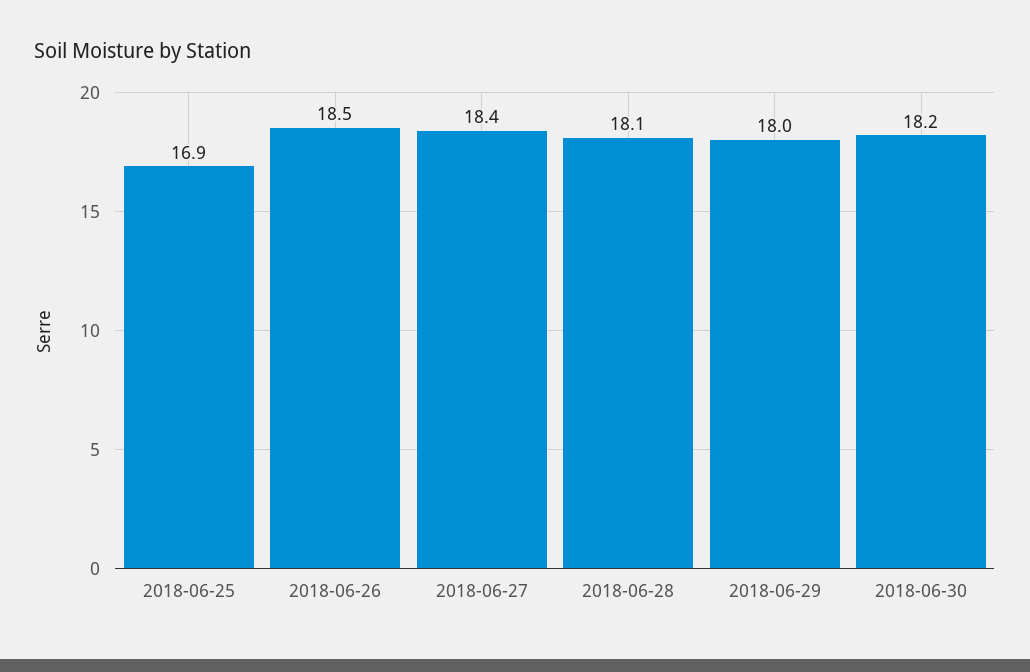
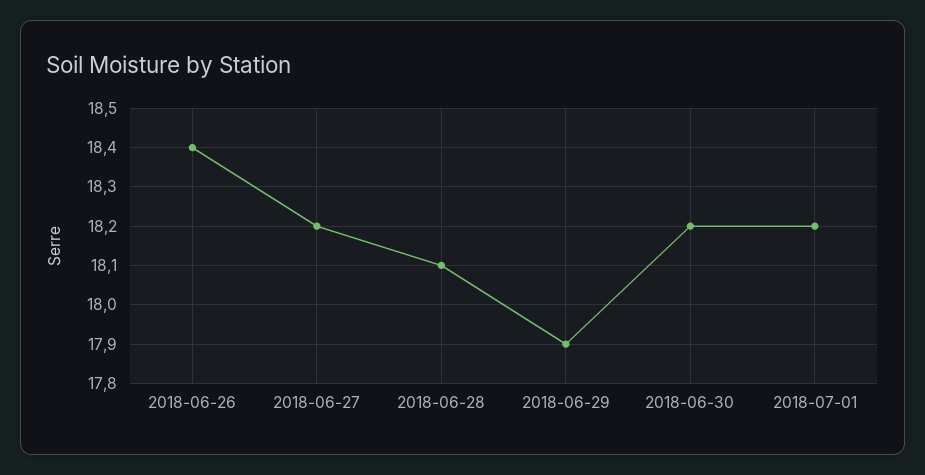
2018-06-25: 16.9 -> none
2018-06-26: 18.5 -> 18.4
2018-06-27: 18.4 -> 18.2
2018-06-29: 18 -> 17.9
2018-07-01: none -> 18.2

